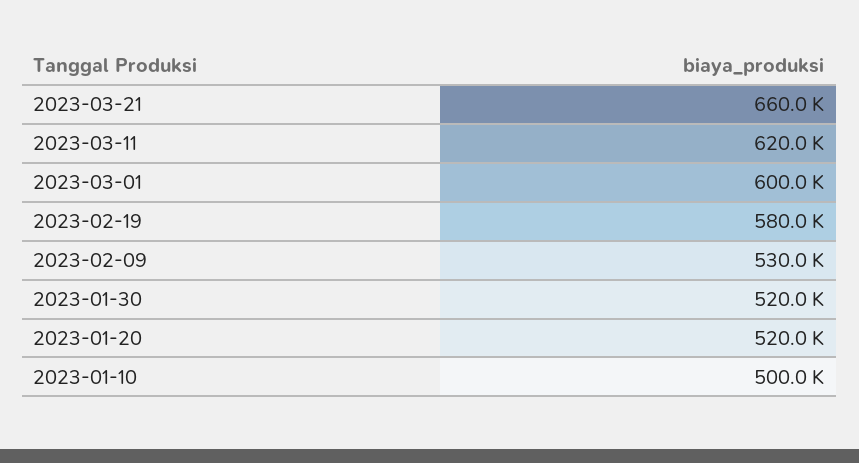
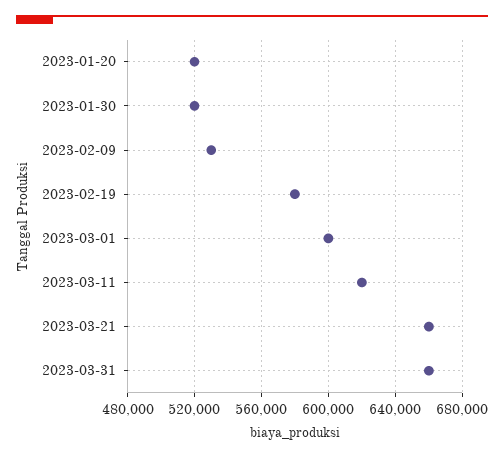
2023-01-10: 500000 -> none
2023-03-31: none -> 660000

